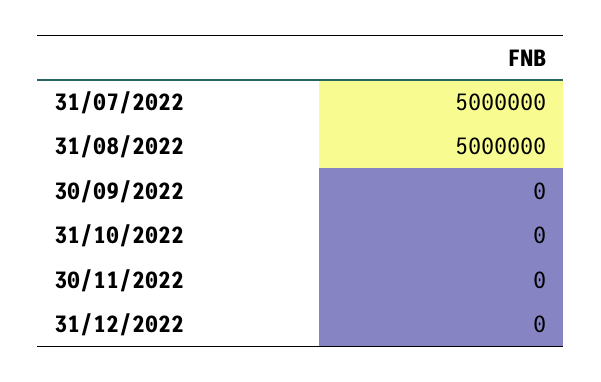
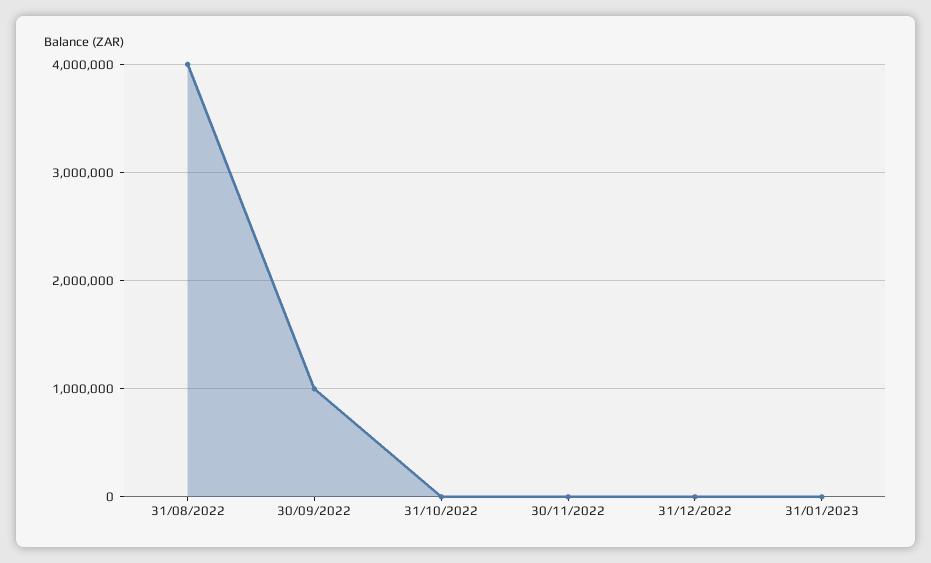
31/07/2022: 5000000 -> none
31/08/2022: 5000000 -> 4000000
30/09/2022: 0 -> 1000000
31/01/2023: none -> 0

